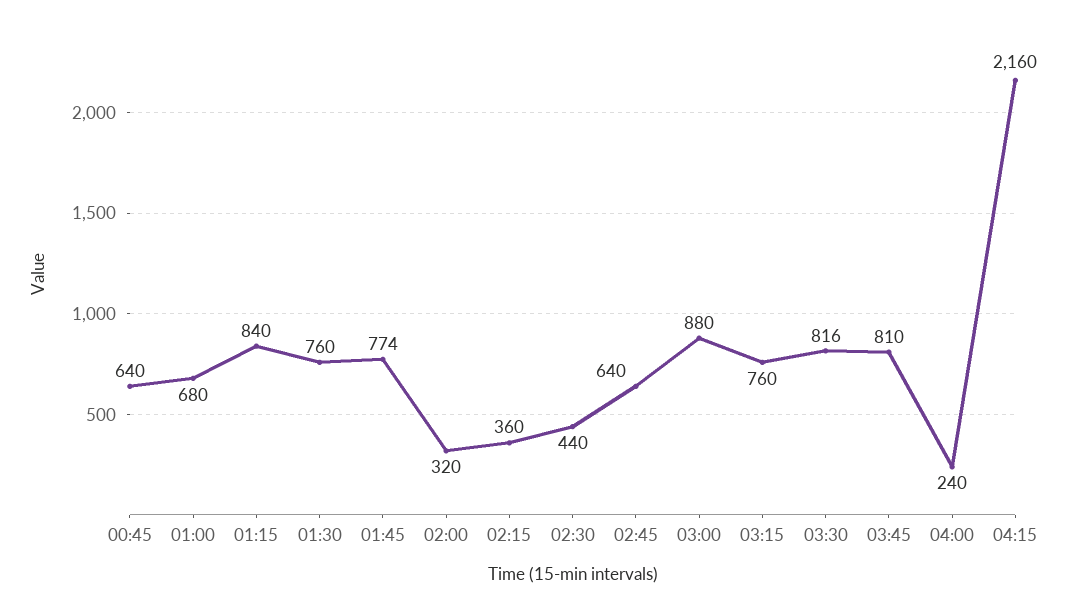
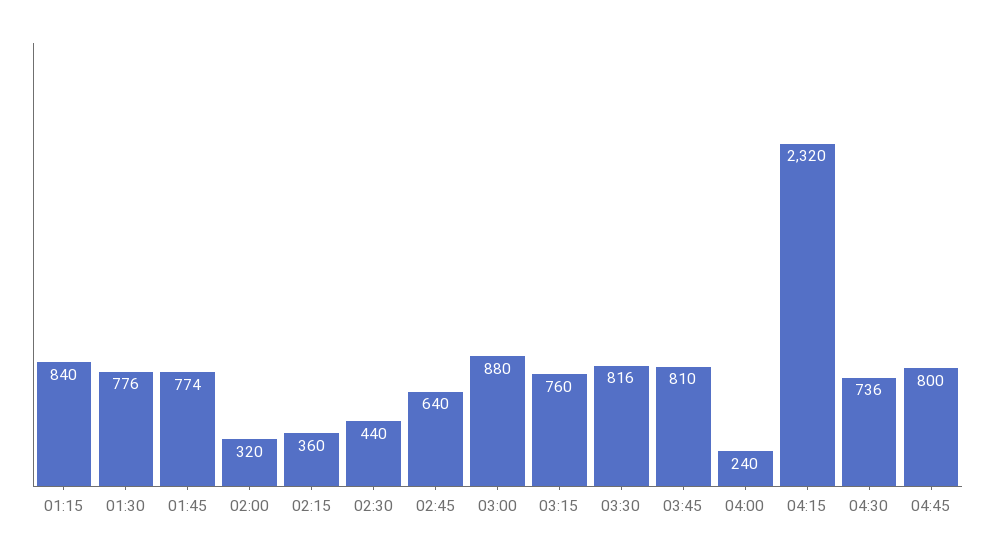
00:45: 640 -> none
01:00: 680 -> none
01:30: 760 -> 776
04:15: 2160 -> 2320
04:30: none -> 736
04:45: none -> 800

